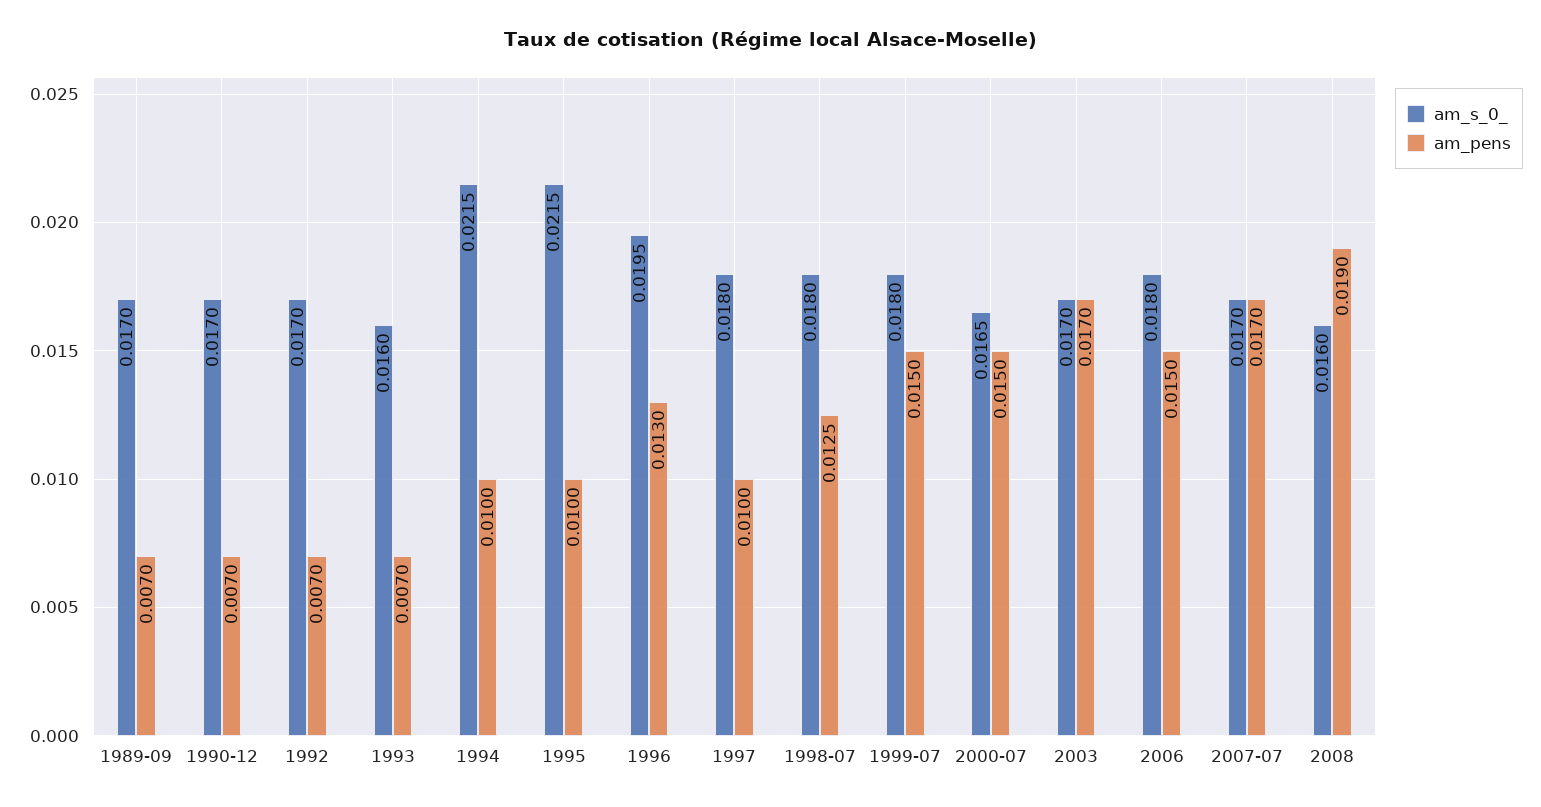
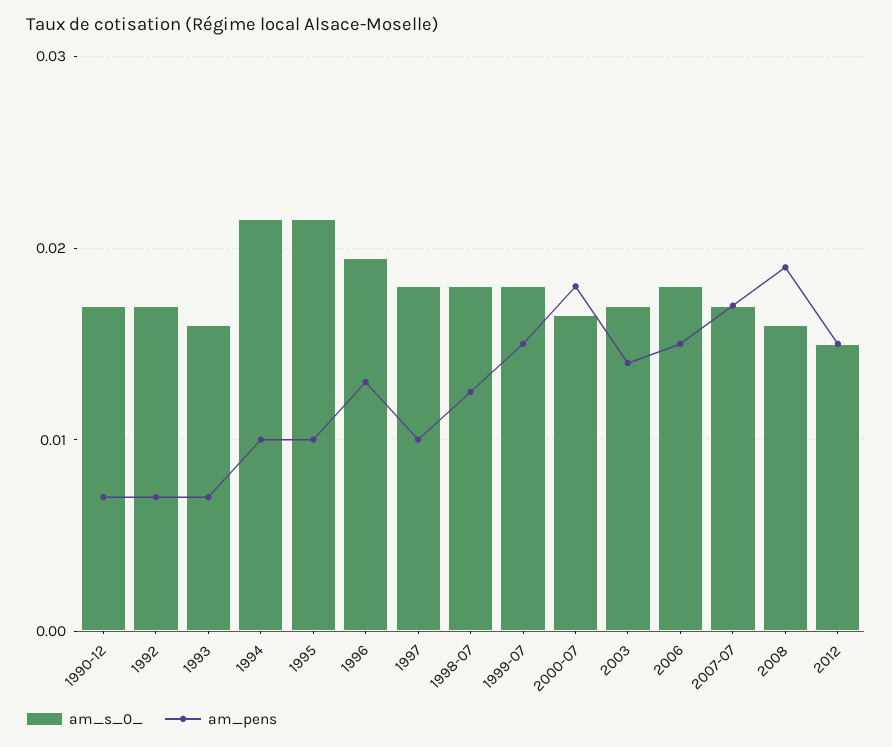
am_s_0_, 1989-09: 0.017 -> none
am_pens, 1989-09: 0.007 -> none
am_pens, 2000-07: 0.015 -> 0.018
am_pens, 2003: 0.017 -> 0.014
am_s_0_, 2012: none -> 0.015
am_pens, 2012: none -> 0.015

